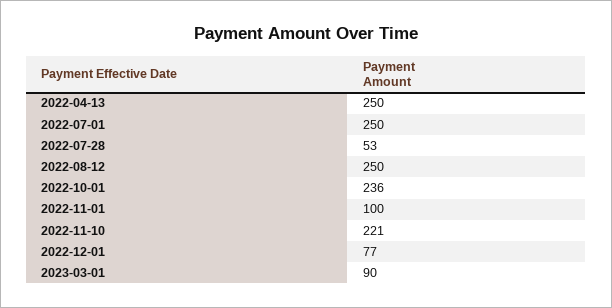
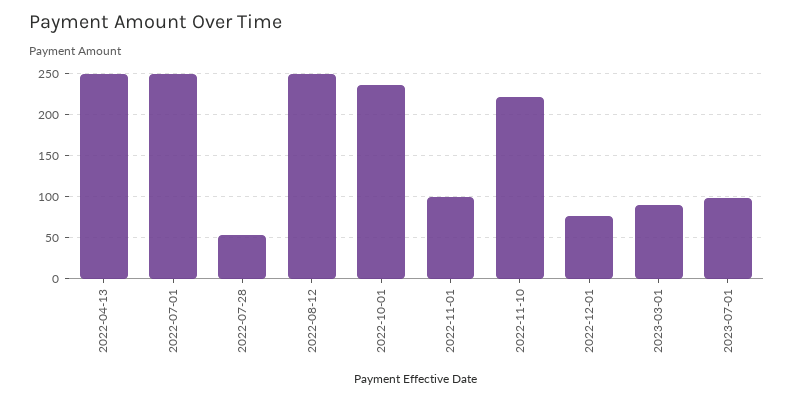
2023-07-01: none -> 100

